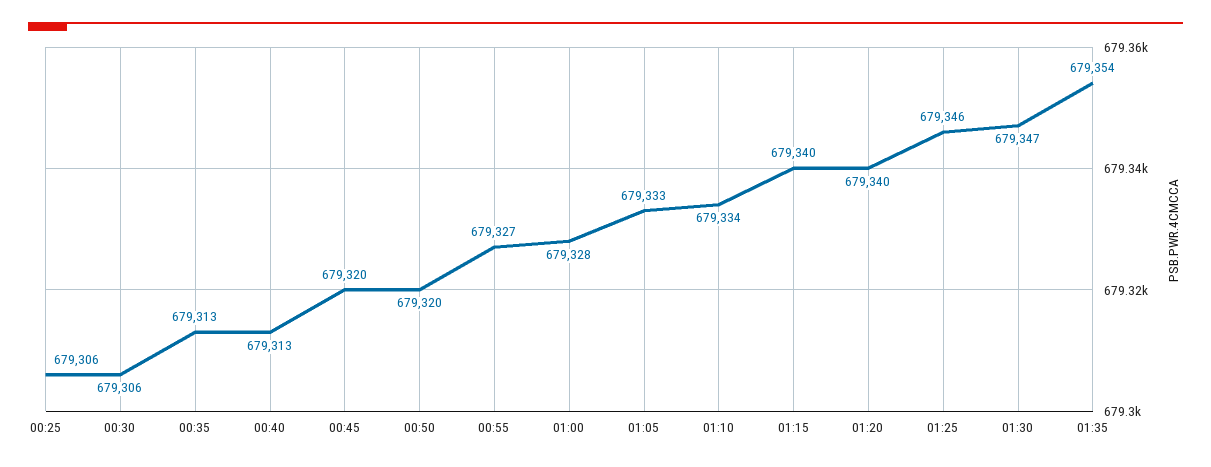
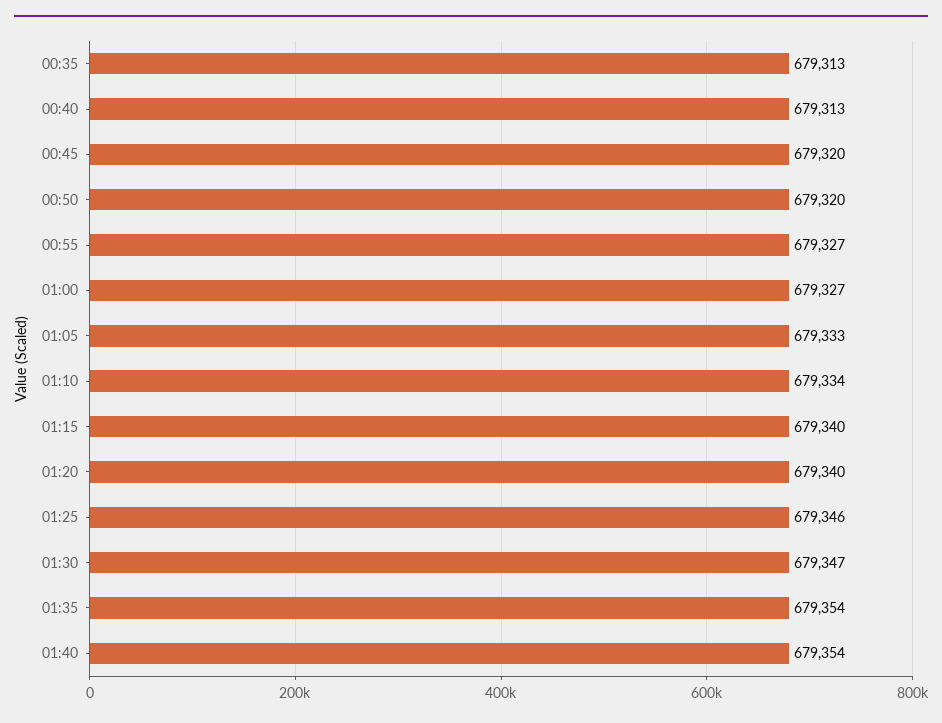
00:25: 679306 -> none
00:30: 679306 -> none
01:00: 679328 -> 679327
01:40: none -> 679354

